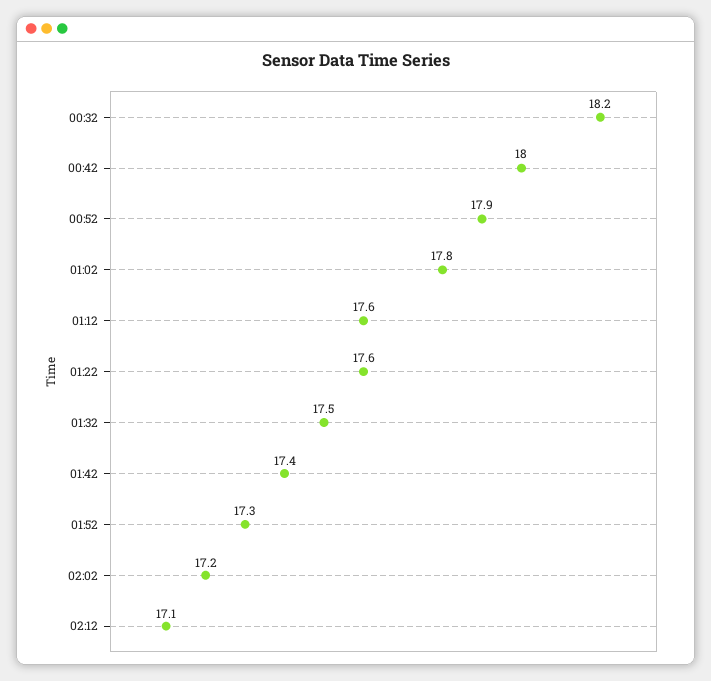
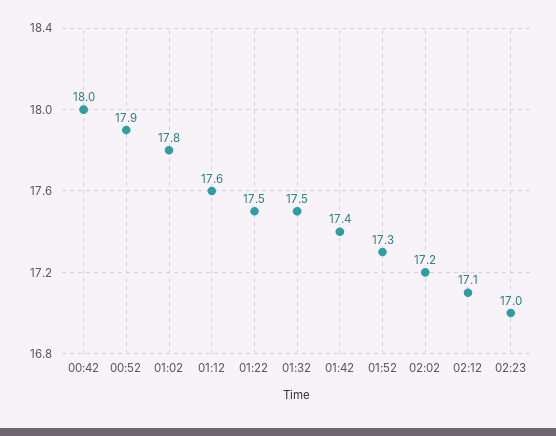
00:32: 18.2 -> none
01:22: 17.6 -> 17.5
02:23: none -> 17

